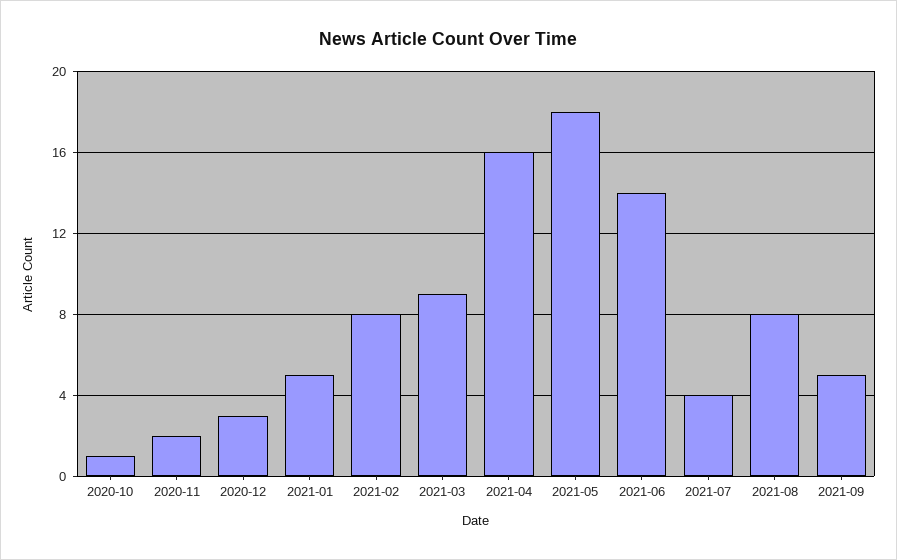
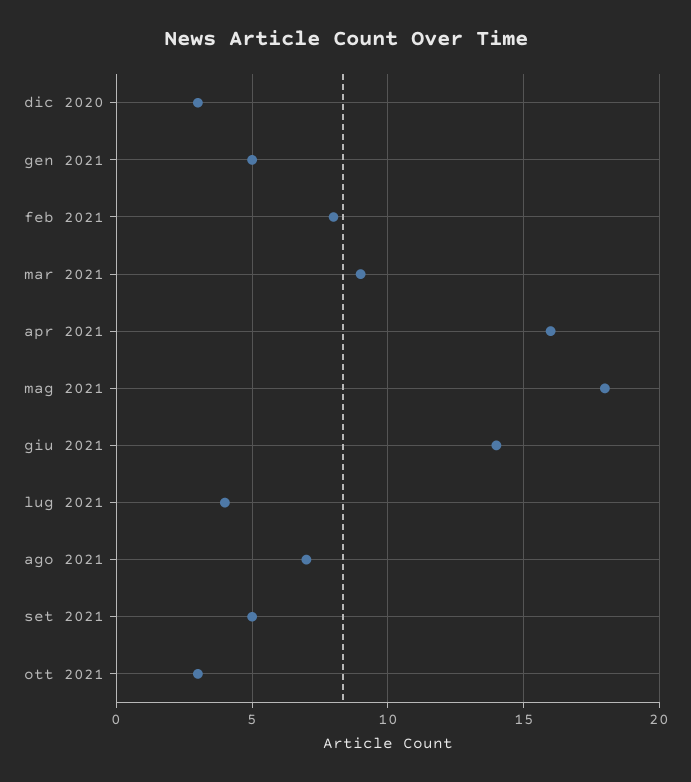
2020-10: 1 -> none
2020-11: 2 -> none
2021-08: 8 -> 7
ott 2021: none -> 3

